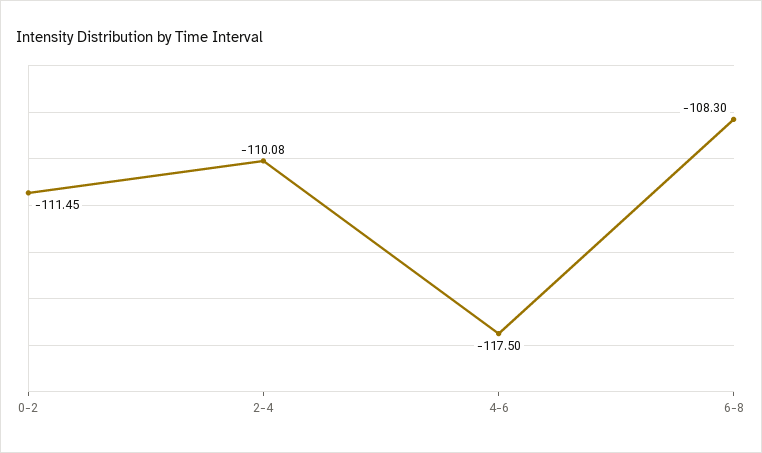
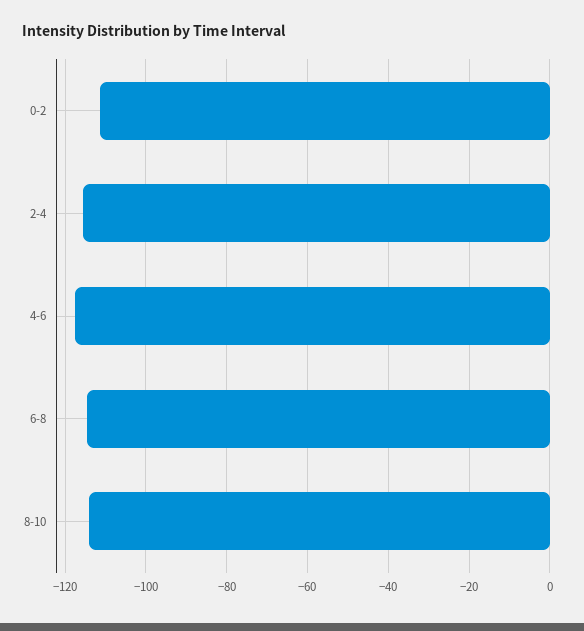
2-4: -110.08 -> -116
6-8: -108.3 -> -114
8-10: none -> -114

